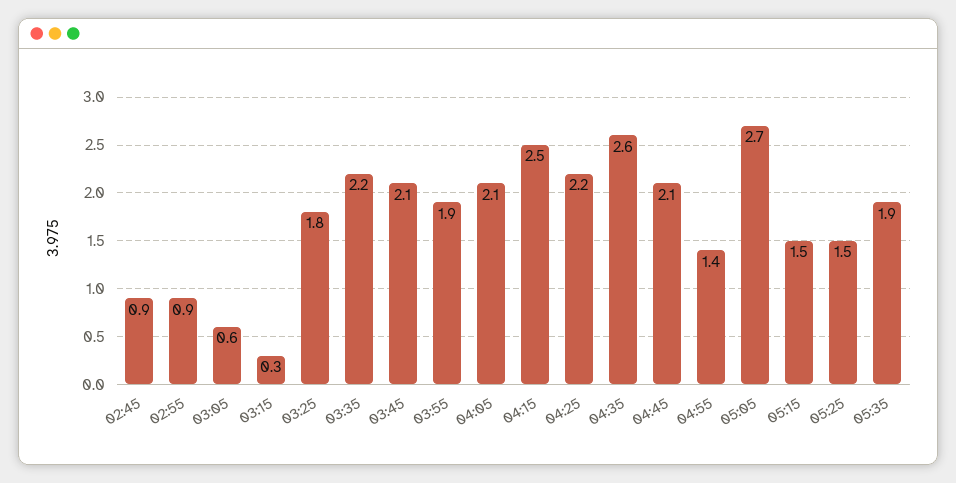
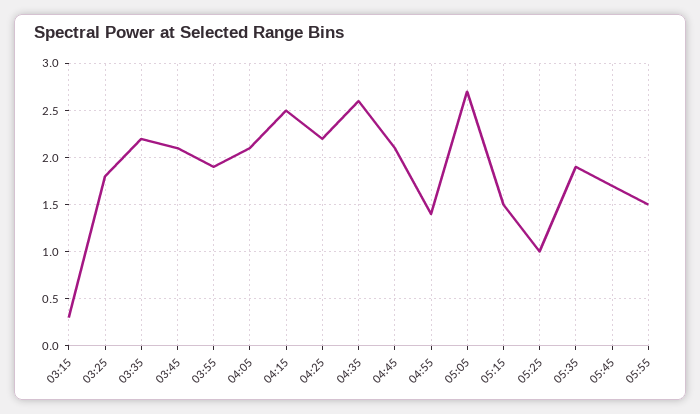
02:45: 0.9 -> none
02:55: 0.9 -> none
03:05: 0.6 -> none
05:25: 1.5 -> 1
05:45: none -> 1.7
05:55: none -> 1.5

